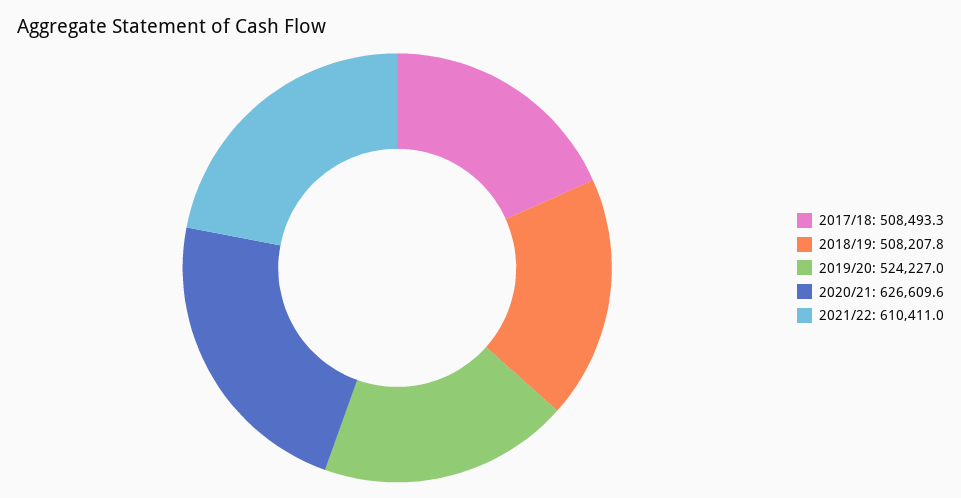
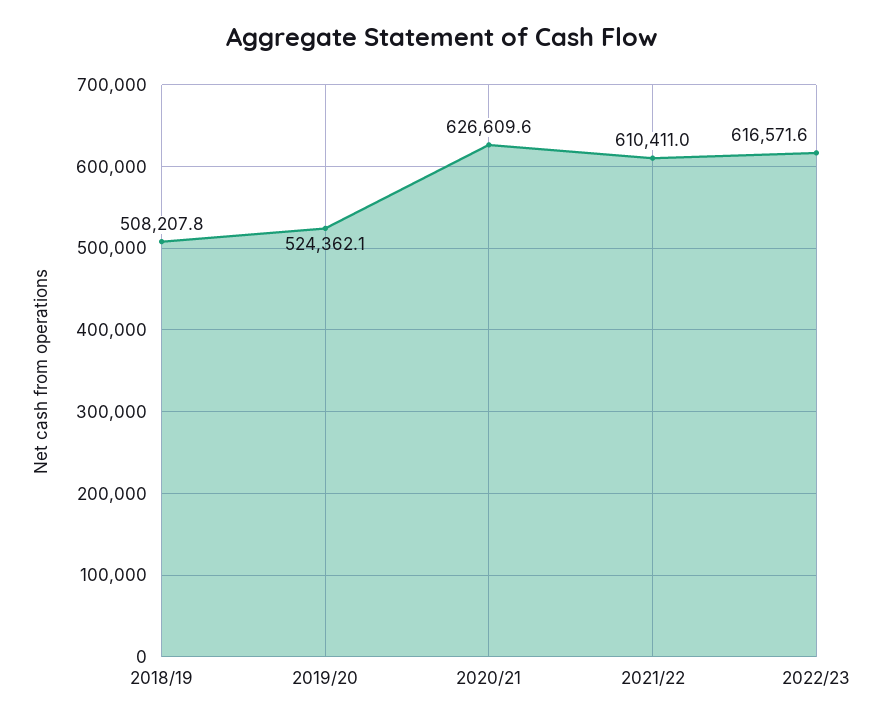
2017/18: 508493.3 -> none
2019/20: 524227 -> 524362.1
2022/23: none -> 616571.6

